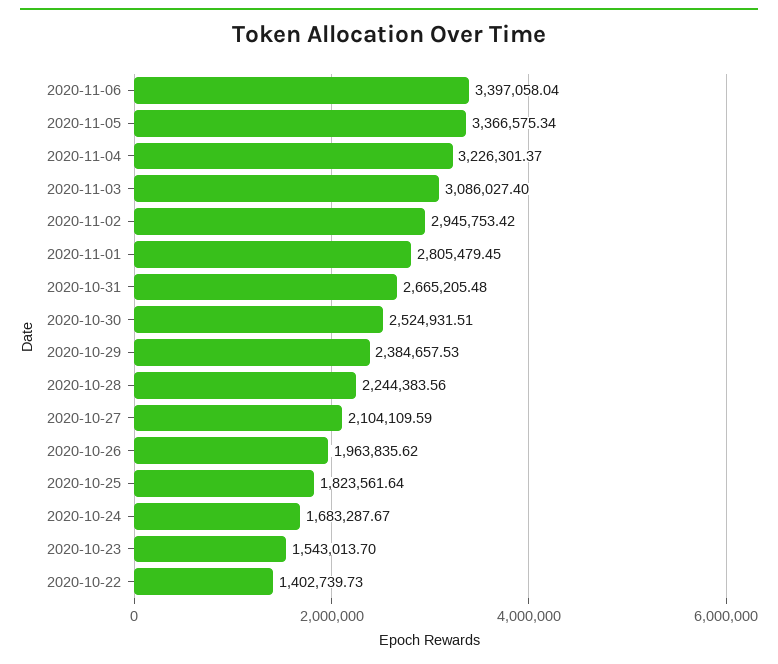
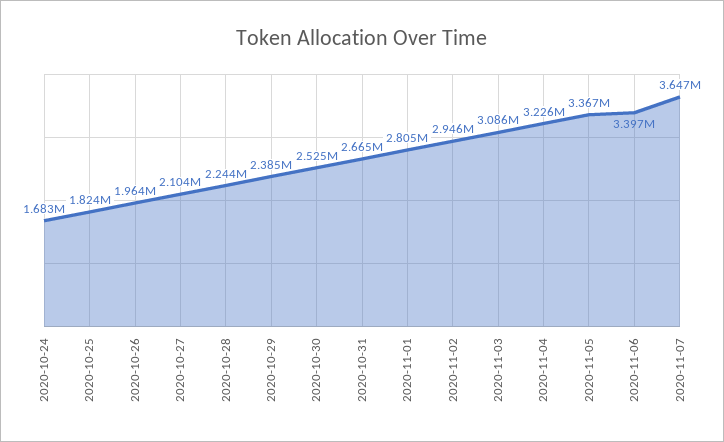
2020-10-23: 1543013.7 -> none
2020-10-22: 1402739.73 -> none
2020-11-07: none -> 3647000

